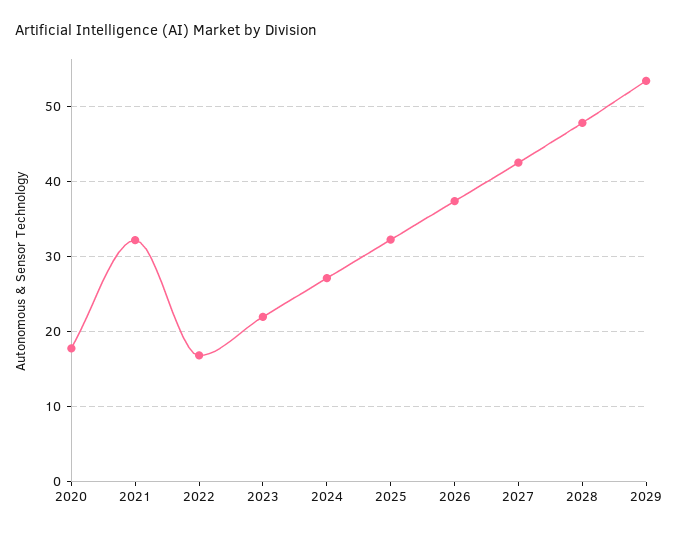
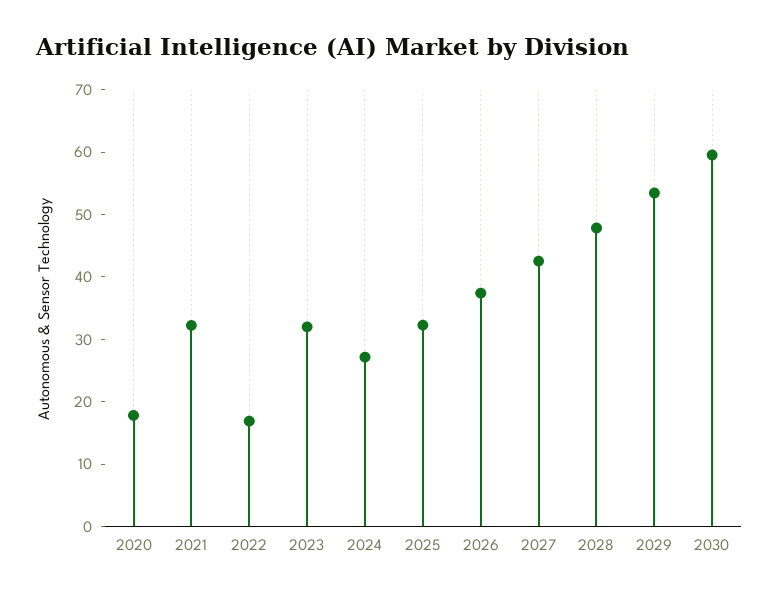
2023: 22 -> 32
2030: none -> 60

